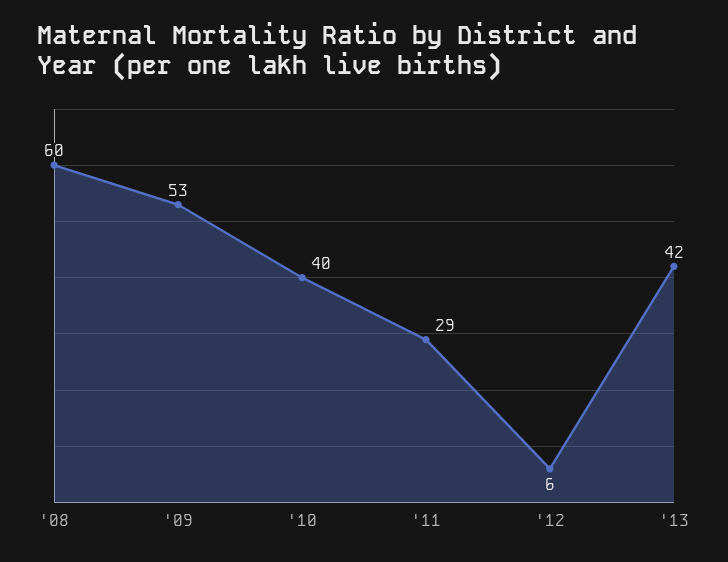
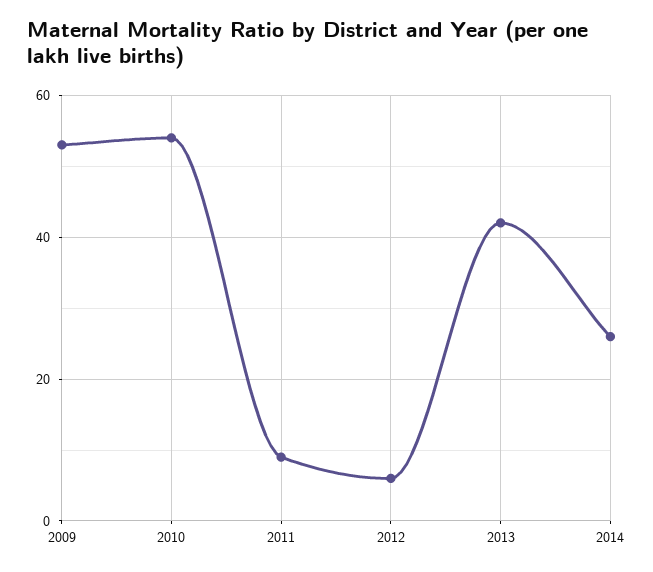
'08: 60 -> none
'10: 40 -> 55
'11: 29 -> 10
2014: none -> 25

